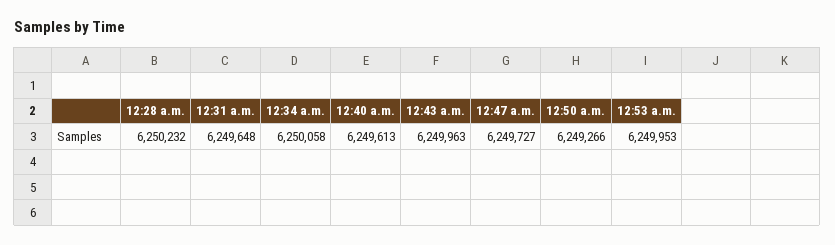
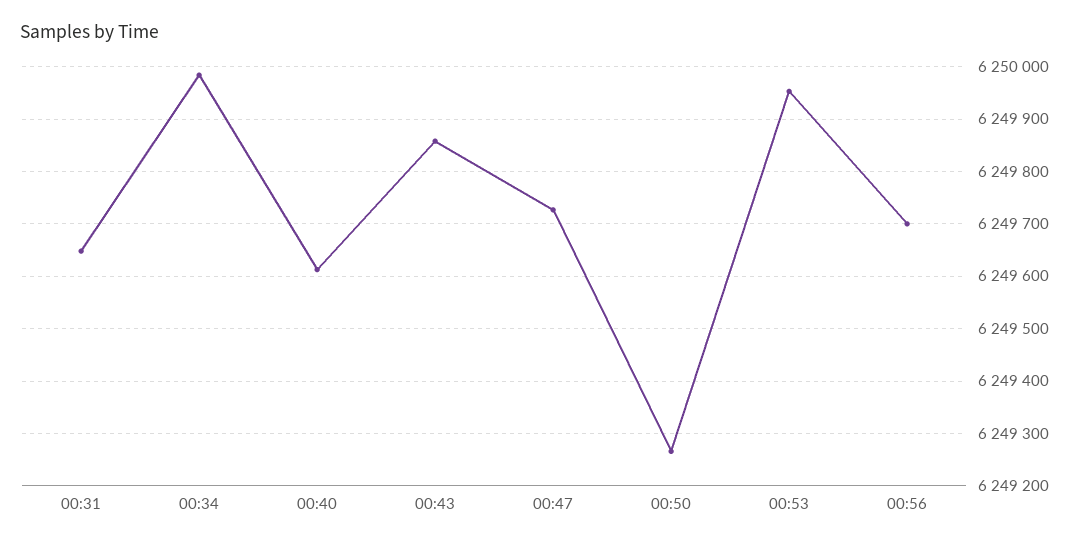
12:28 a.m.: 6250232 -> none
12:34 a.m.: 6250058 -> 6249980
12:43 a.m.: 6249963 -> 6249860
00:56: none -> 6249700

